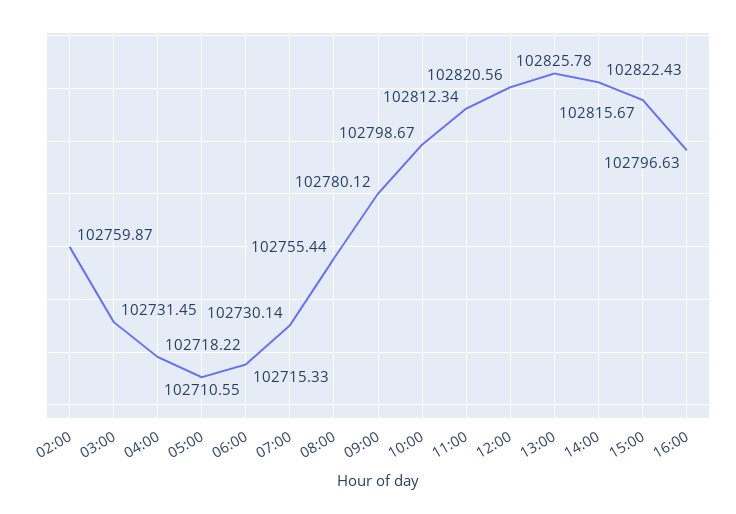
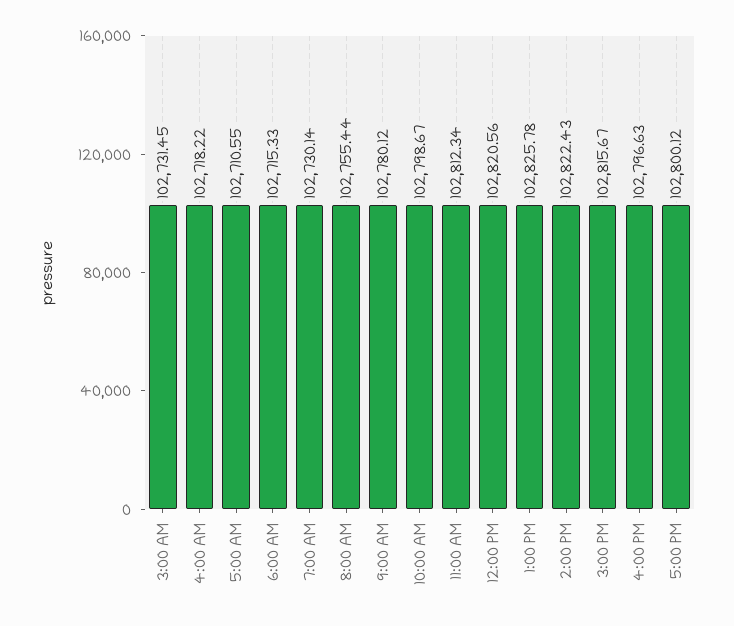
02:00: 102759.87 -> none
5:00 PM: none -> 102800.12

